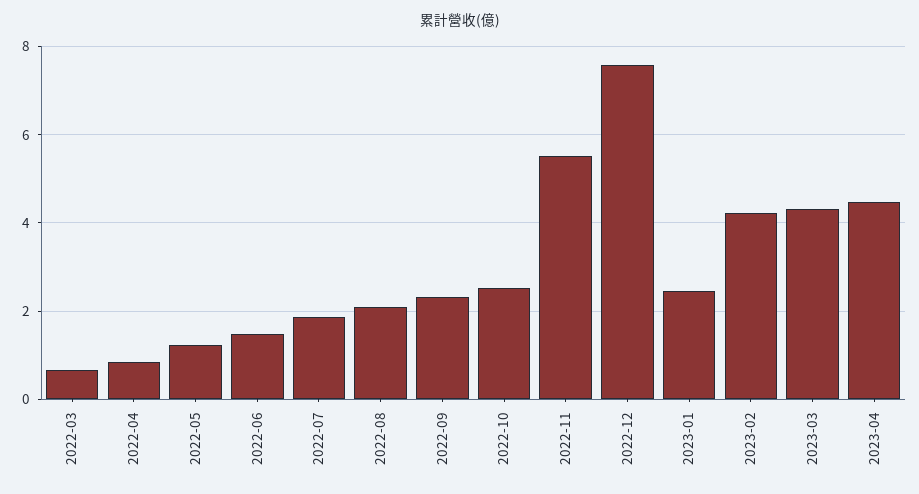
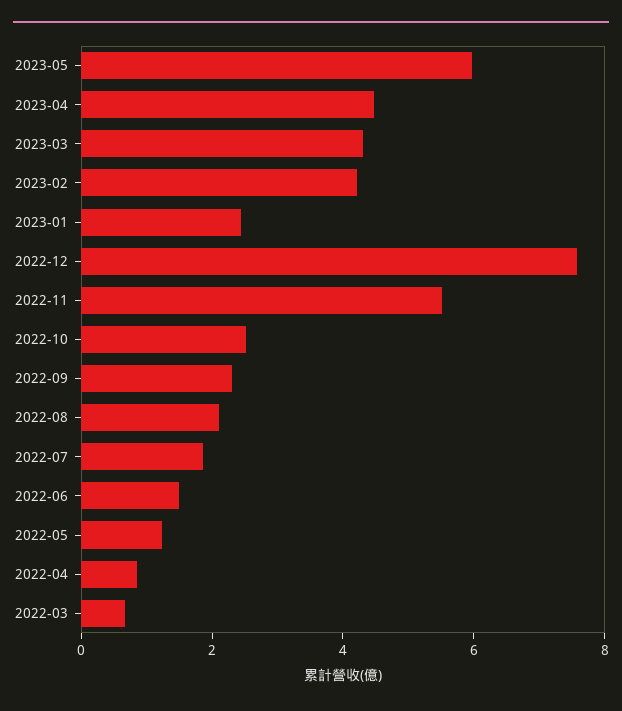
2023-05: none -> 6

